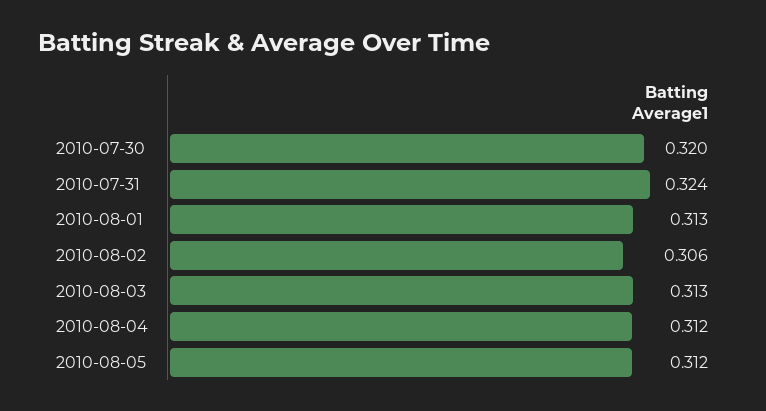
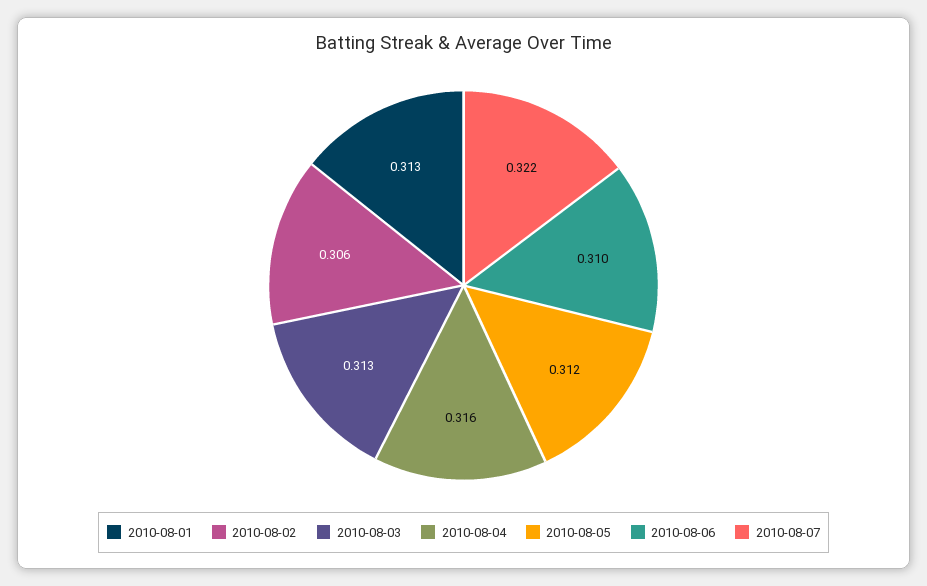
2010-07-30: 0.32 -> none
2010-07-31: 0.324 -> none
2010-08-04: 0.312 -> 0.316
2010-08-06: none -> 0.31
2010-08-07: none -> 0.322

